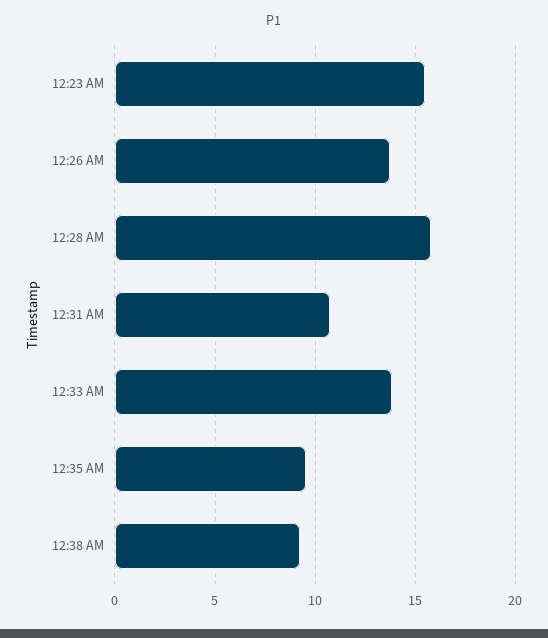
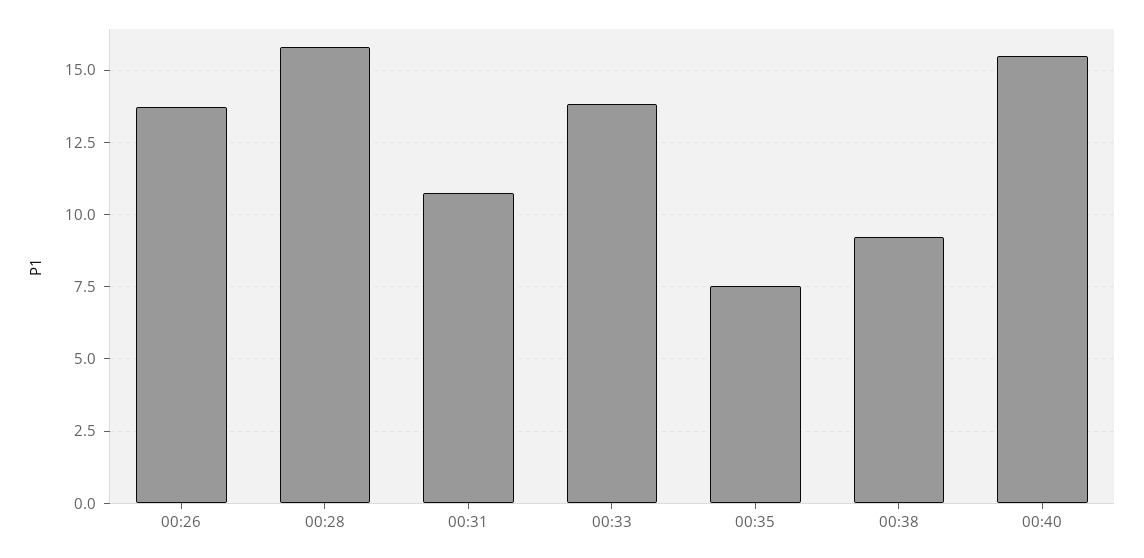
12:23 AM: 15.5 -> none
12:35 AM: 9.5 -> 7.5
00:40: none -> 15.5

